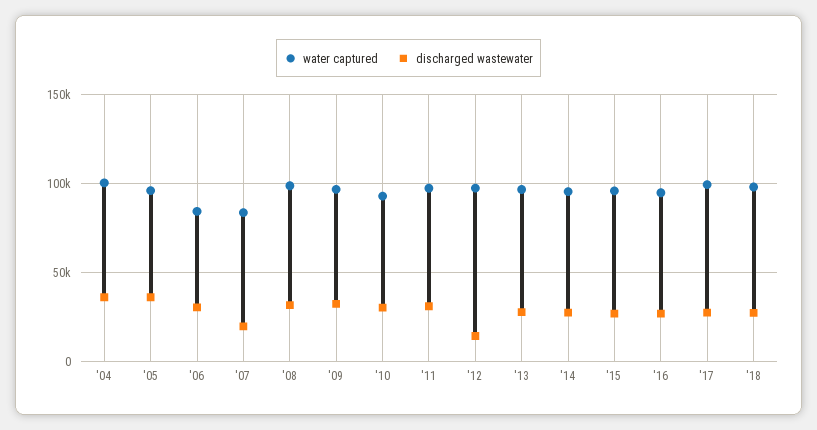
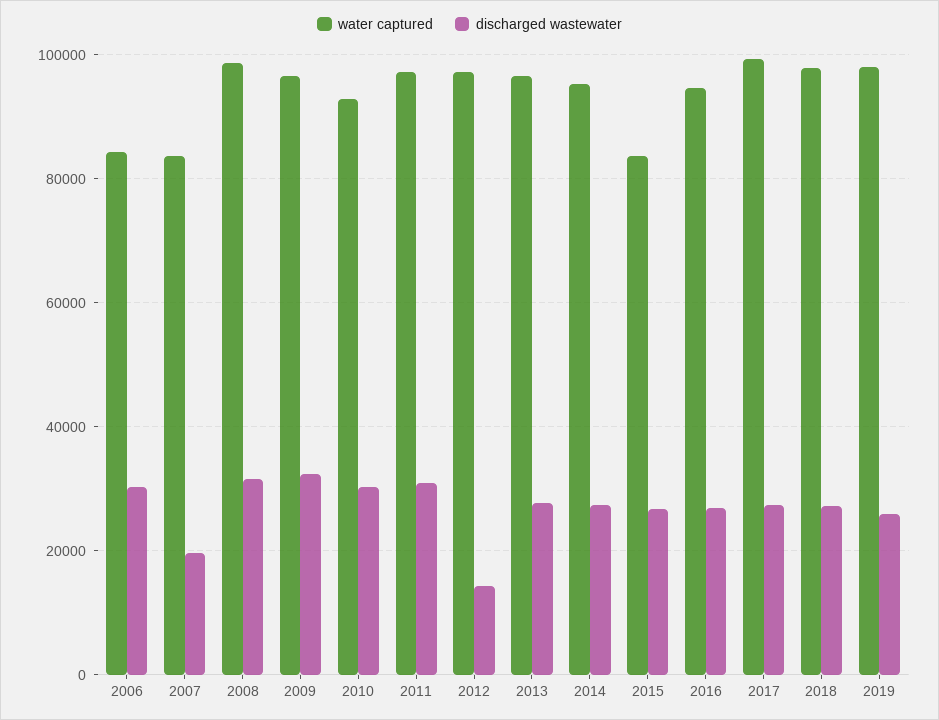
water captured, '04: 100000 -> none
discharged wastewater, '04: 35000 -> none
water captured, '05: 95000 -> none
discharged wastewater, '05: 35000 -> none
water captured, '15: 95000 -> 84000
water captured, 2019: none -> 98000
discharged wastewater, 2019: none -> 26000

